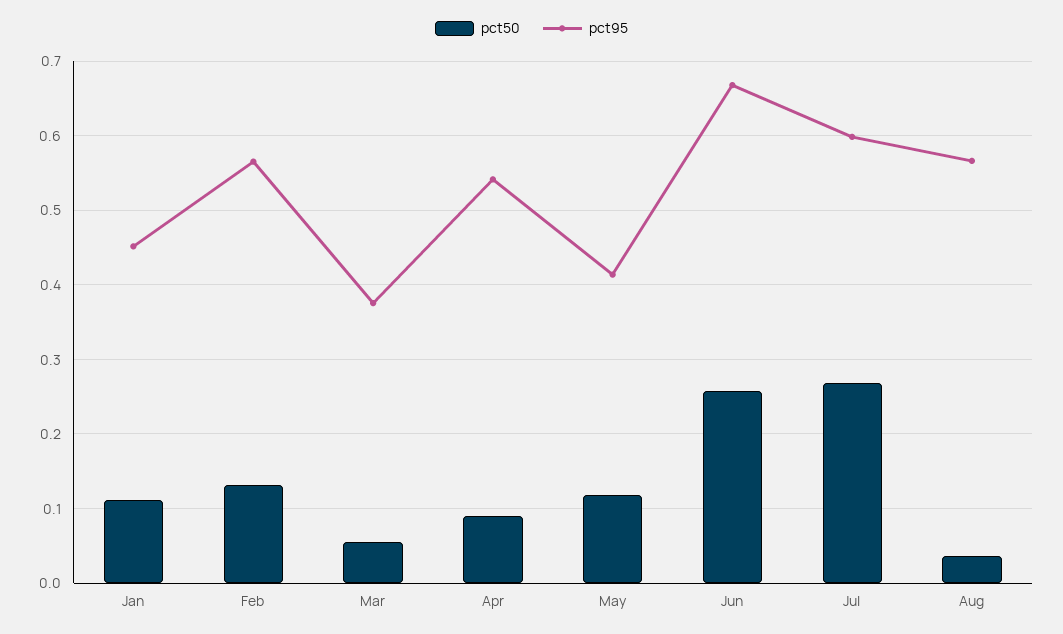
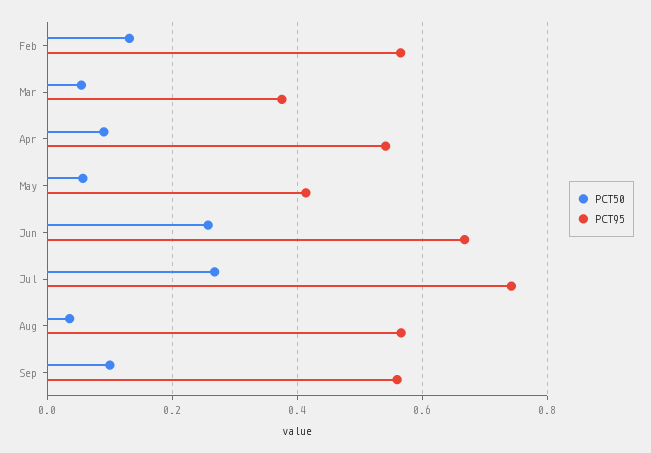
pct50, Jan: 0.11 -> none
pct95, Jan: 0.45 -> none
pct50, May: 0.12 -> 0.06
pct95, Jul: 0.6 -> 0.74
pct50, Sep: none -> 0.1
pct95, Sep: none -> 0.56

